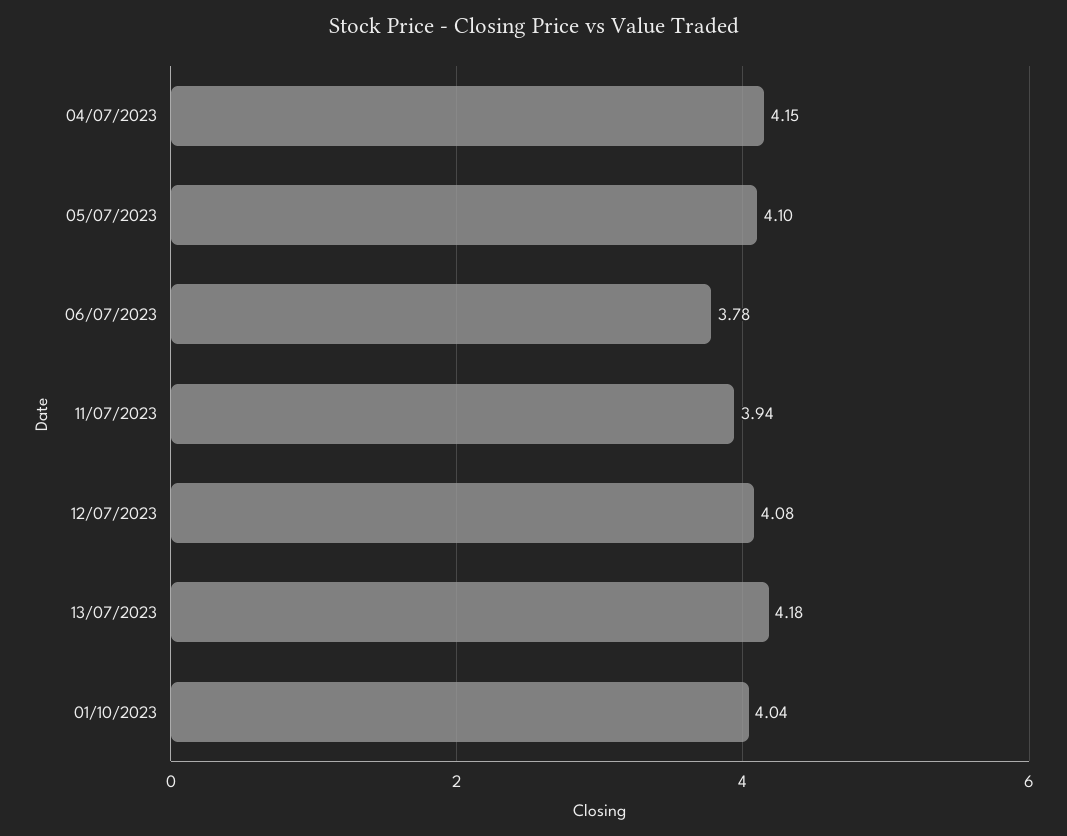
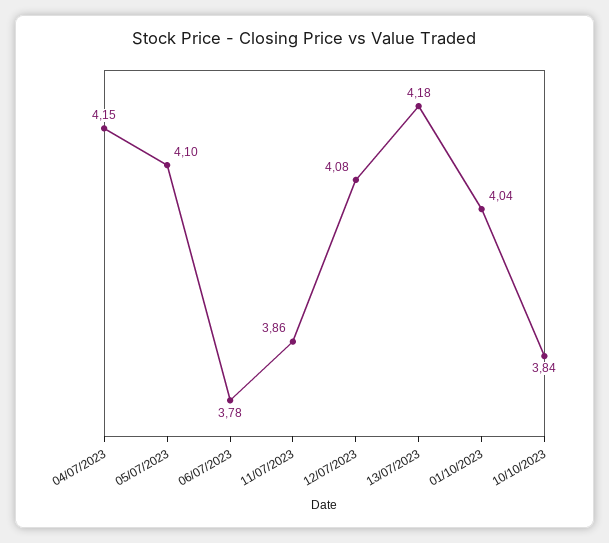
11/07/2023: 3.94 -> 3.86
10/10/2023: none -> 3.84

